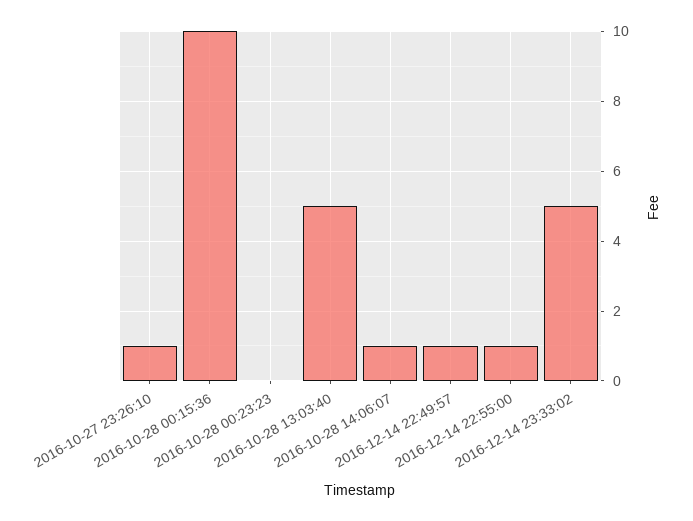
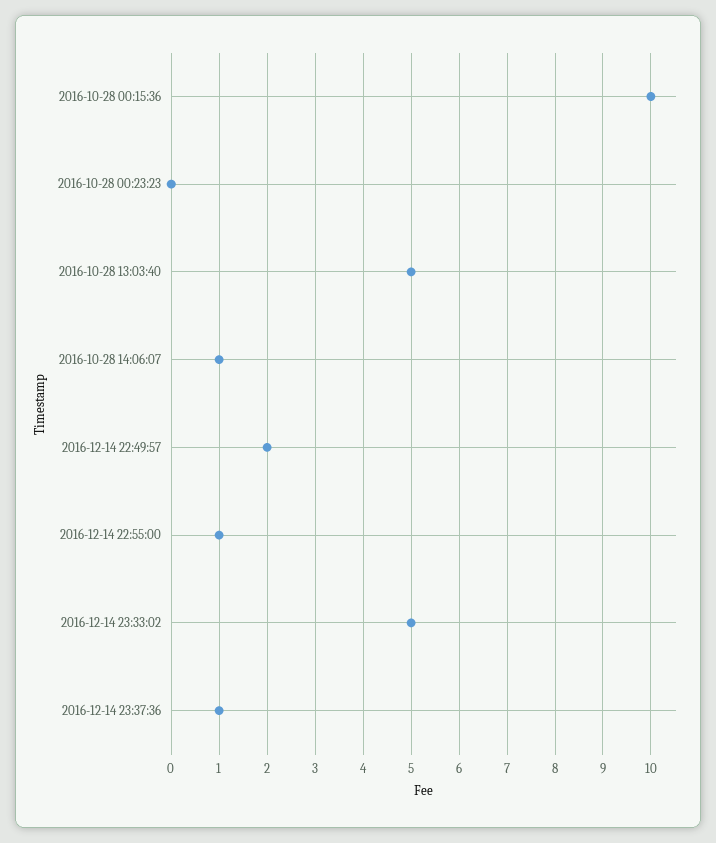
2016-10-27 23:26:10: 1 -> none
2016-12-14 22:49:57: 1 -> 2
2016-12-14 23:37:36: none -> 1

